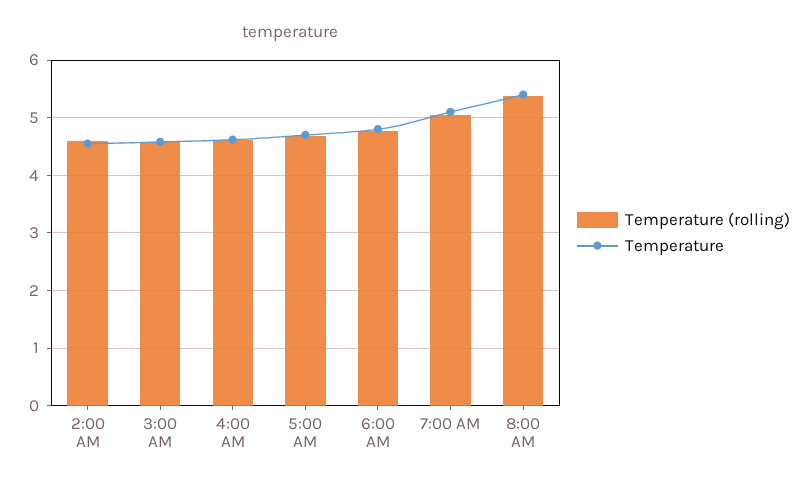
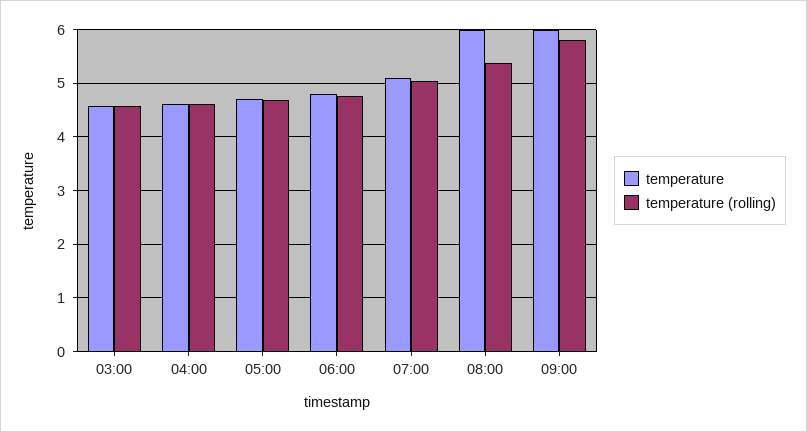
Temperature (rolling), 2:00 AM: 4.6 -> none
Temperature, 2:00 AM: 4.6 -> none
Temperature, 8:00 AM: 5.4 -> 6
Temperature, 09:00: none -> 6
Temperature (rolling), 09:00: none -> 5.8

